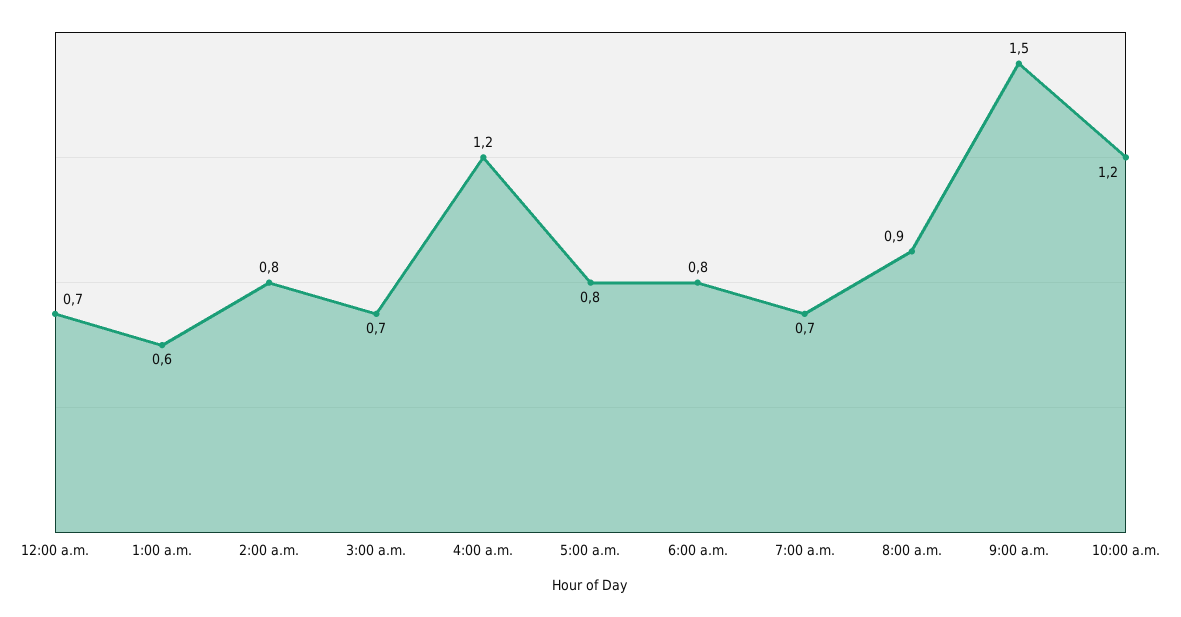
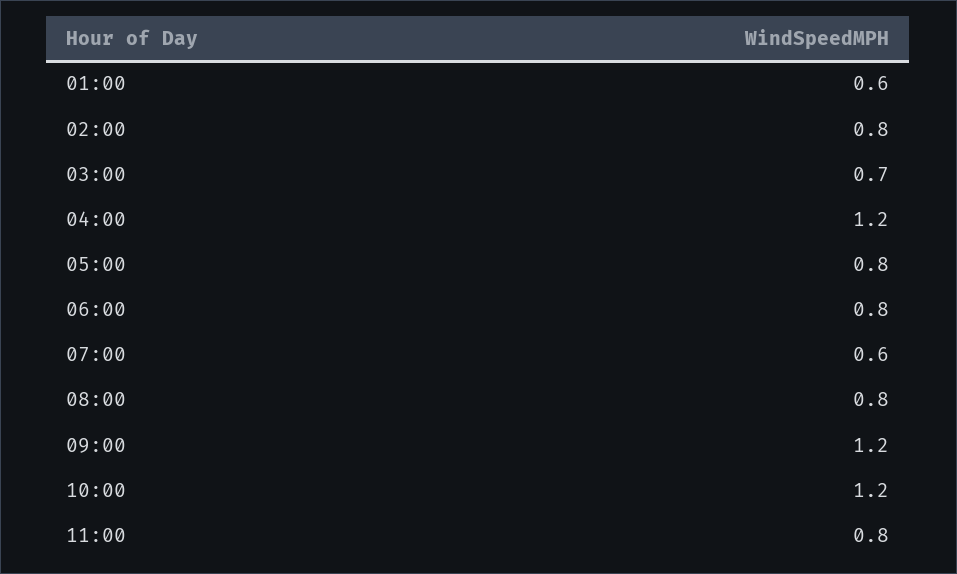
12:00 a.m.: 0.7 -> none
7:00 a.m.: 0.7 -> 0.6
8:00 a.m.: 0.9 -> 0.8
9:00 a.m.: 1.5 -> 1.2
11:00: none -> 0.8

